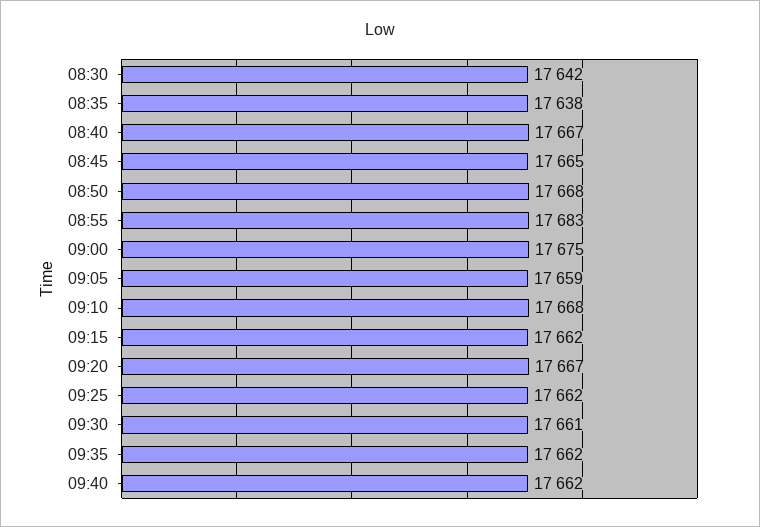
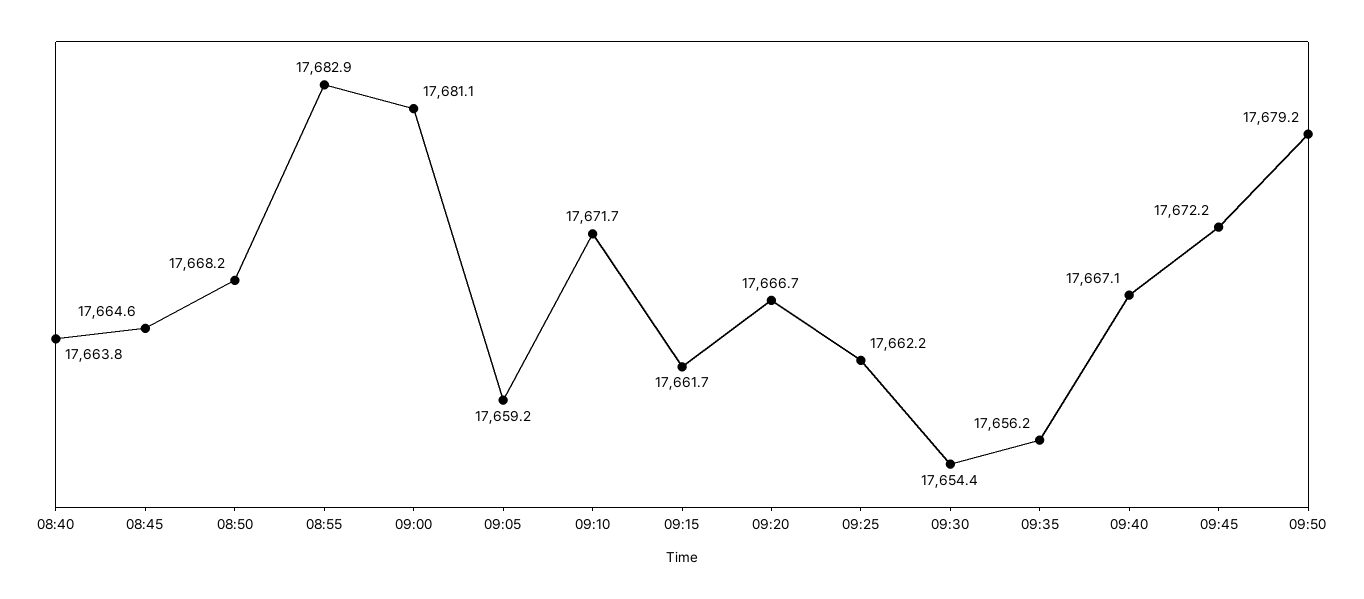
08:30: 17642 -> none
08:35: 17638 -> none
08:40: 17667 -> 17663.8
09:00: 17675 -> 17681.1
09:10: 17668 -> 17671.7
09:30: 17661 -> 17654.4
09:35: 17662 -> 17656.2
09:40: 17662 -> 17667.1
09:45: none -> 17672.2
09:50: none -> 17679.2

